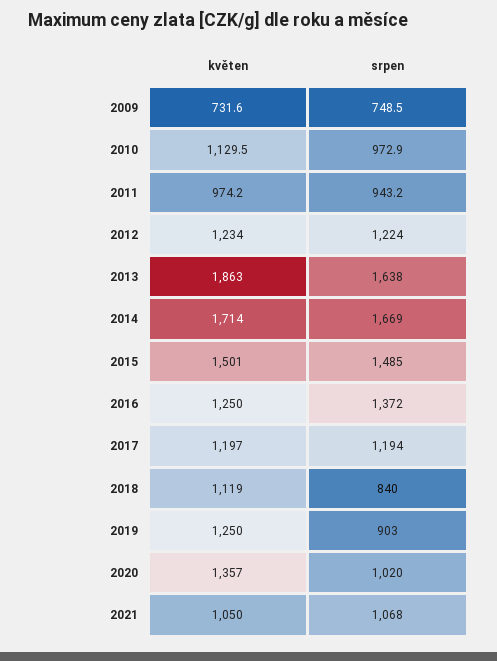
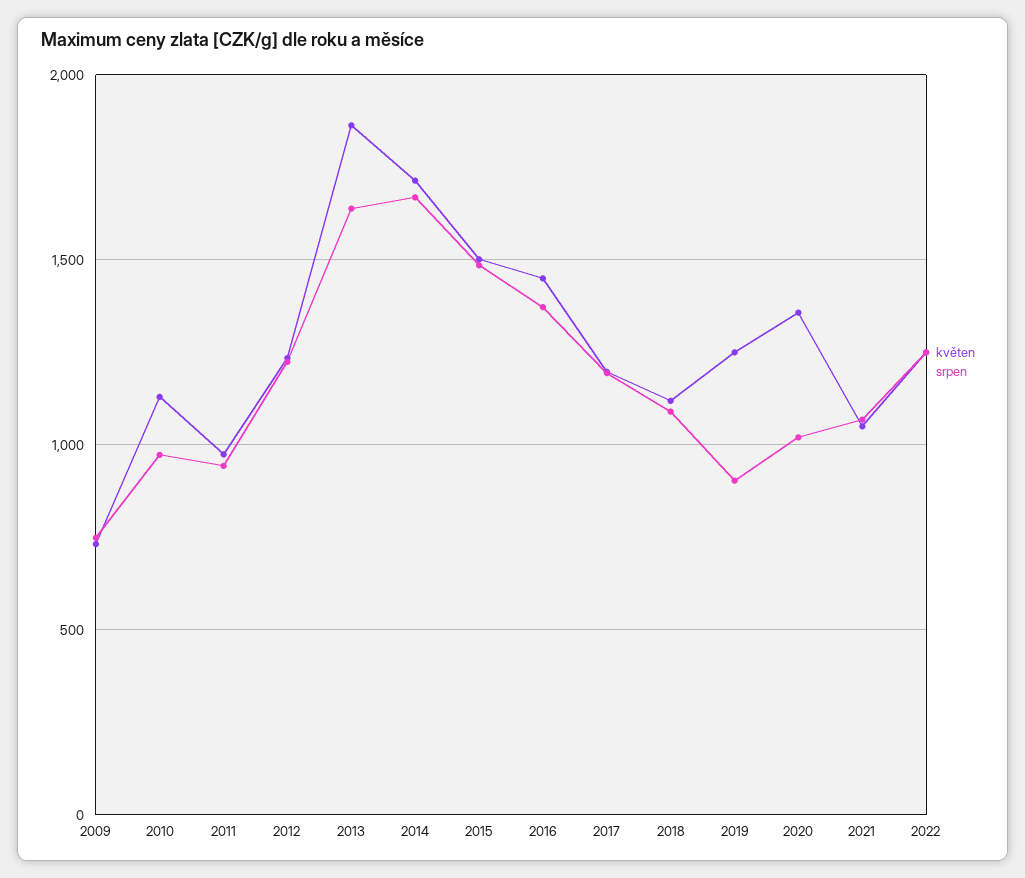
květen, 2016: 1250 -> 1450
srpen, 2018: 840 -> 1100
květen, 2022: none -> 1250
srpen, 2022: none -> 1250

